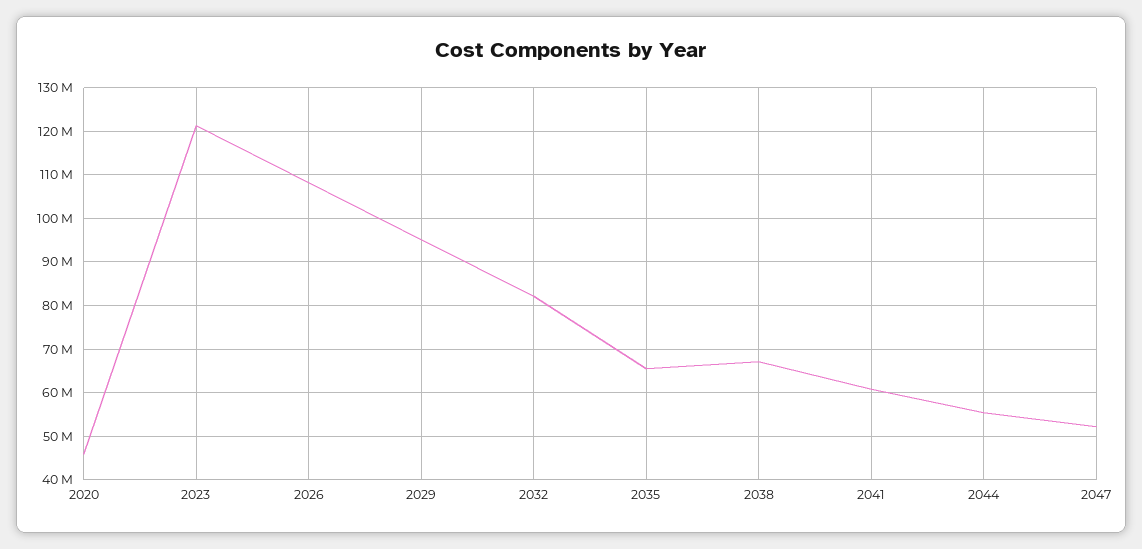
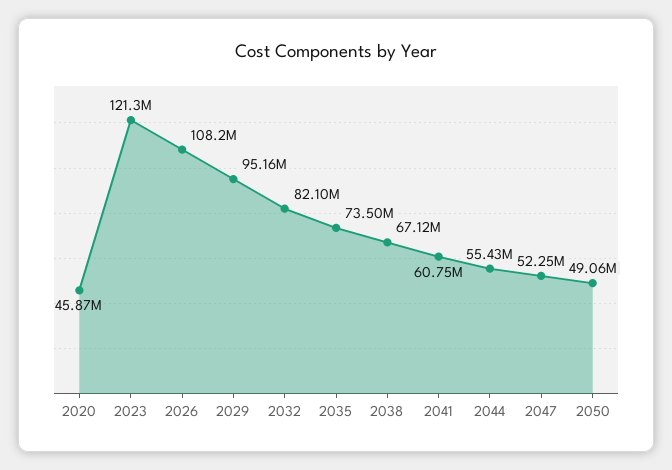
2035: 66000000 -> 73500000
2050: none -> 49060000

